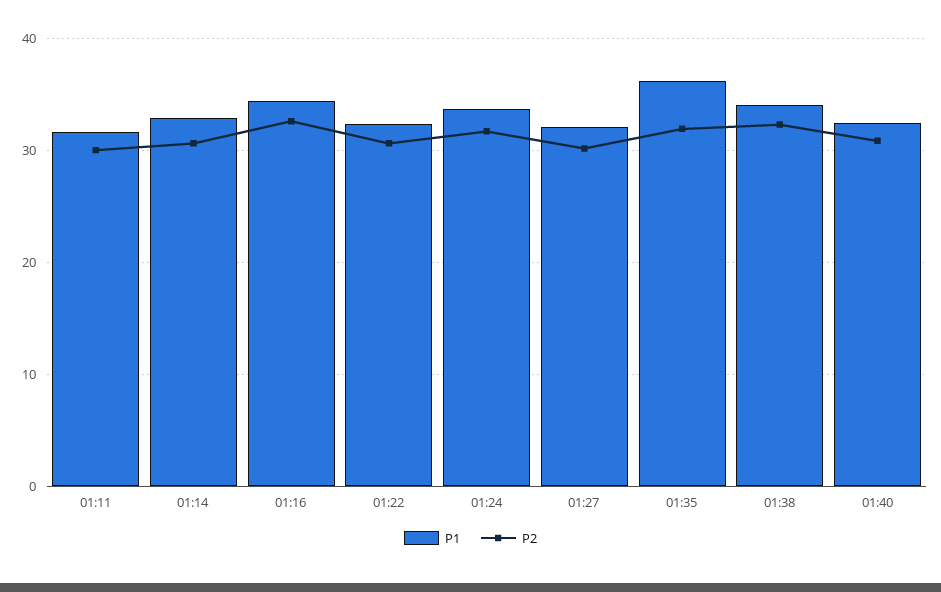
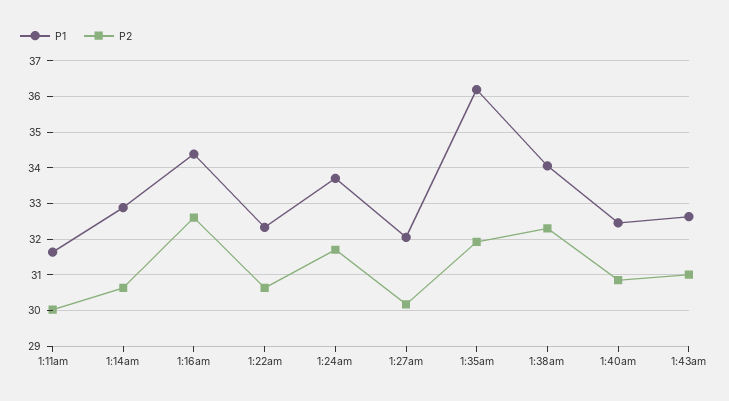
P1, 1:43am: none -> 32.6
P2, 1:43am: none -> 31

